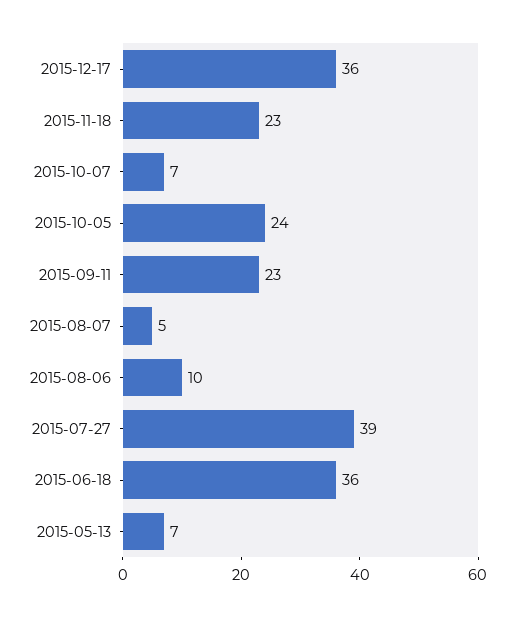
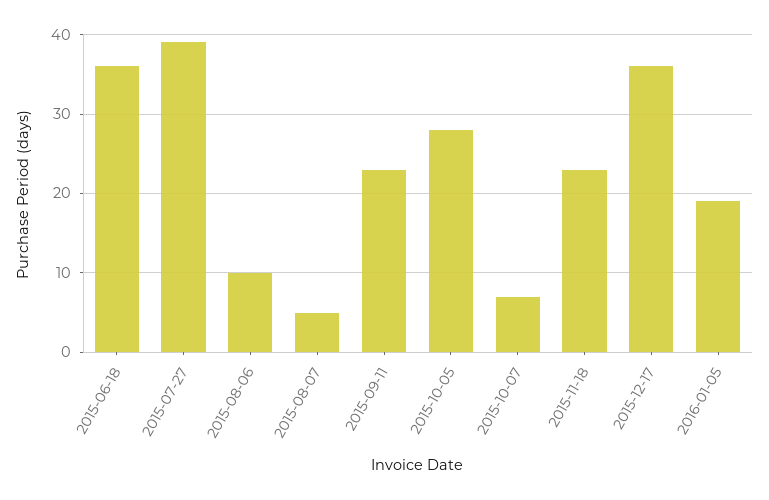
2015-10-05: 24 -> 28
2015-05-13: 7 -> none
2016-01-05: none -> 19

